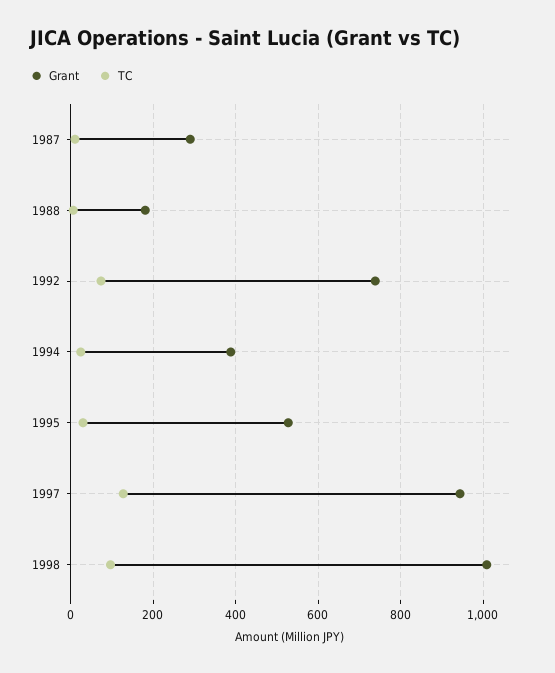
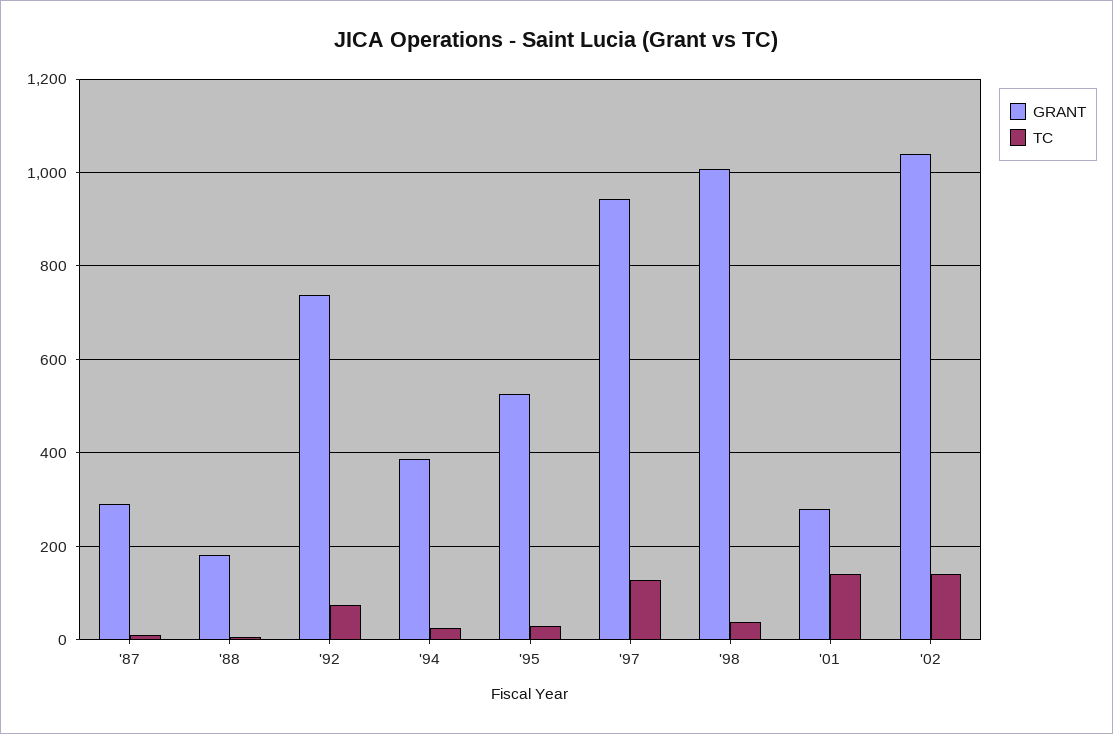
TC, 1998: 100 -> 40
Grant, '01: none -> 280
TC, '01: none -> 140
Grant, '02: none -> 1040
TC, '02: none -> 140

